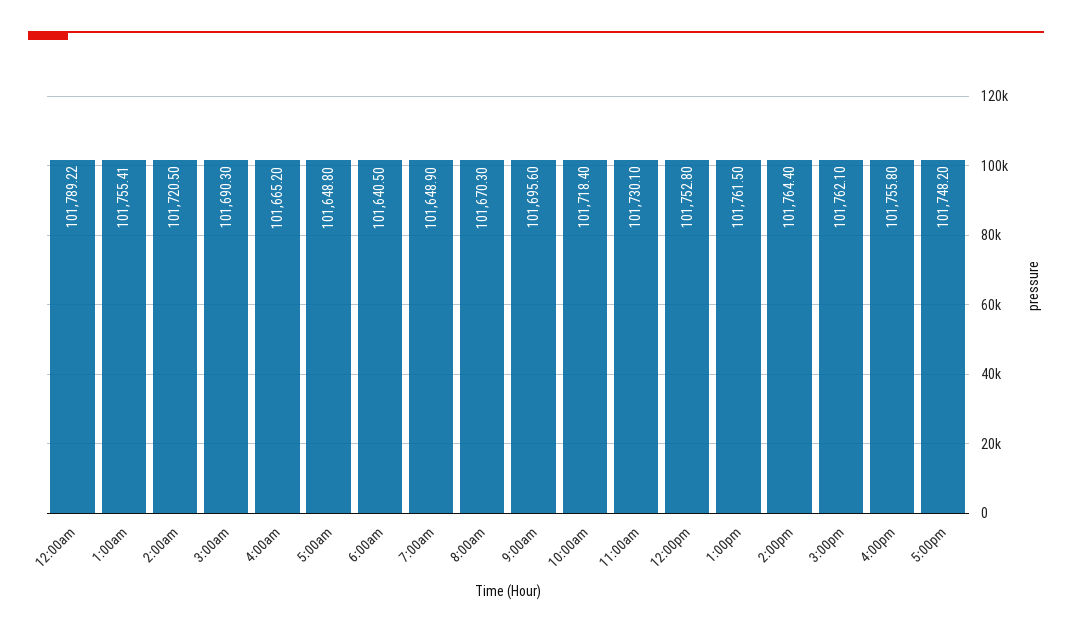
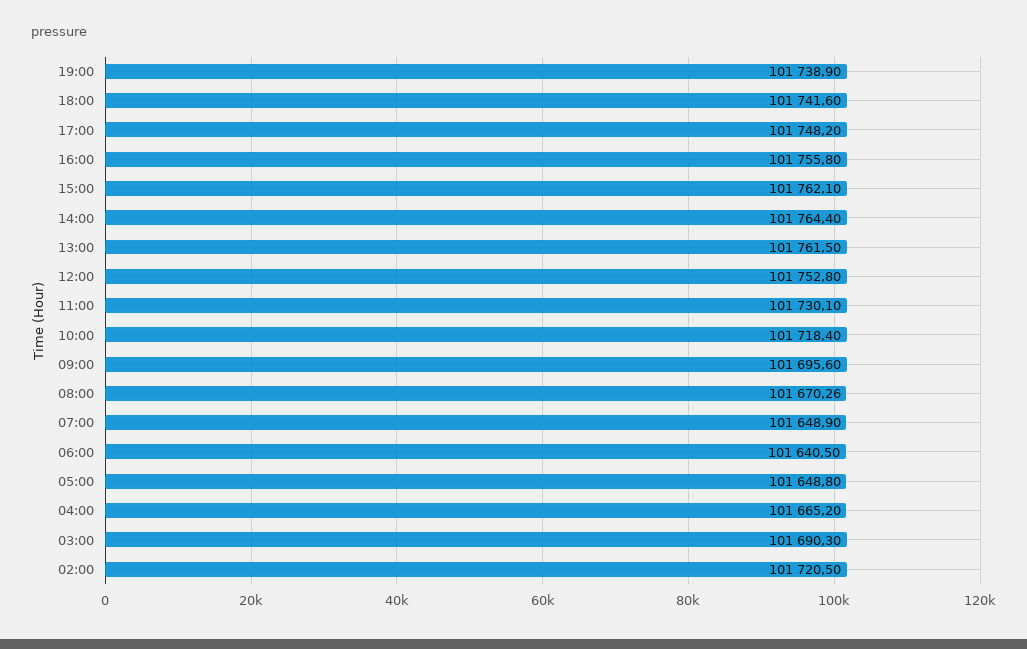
12:00am: 101789.22 -> none
1:00am: 101755.41 -> none
8:00am: 101670.3 -> 101670.26
19:00: none -> 101738.9
18:00: none -> 101741.6

